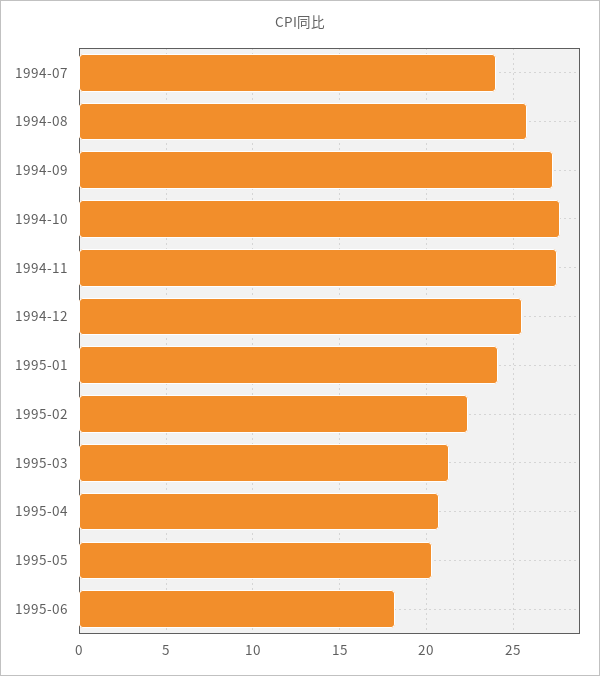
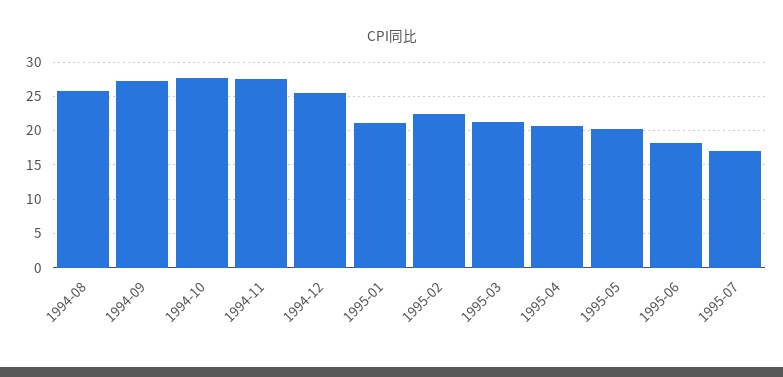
1994-07: 24 -> none
1995-01: 24 -> 21
1995-07: none -> 17

